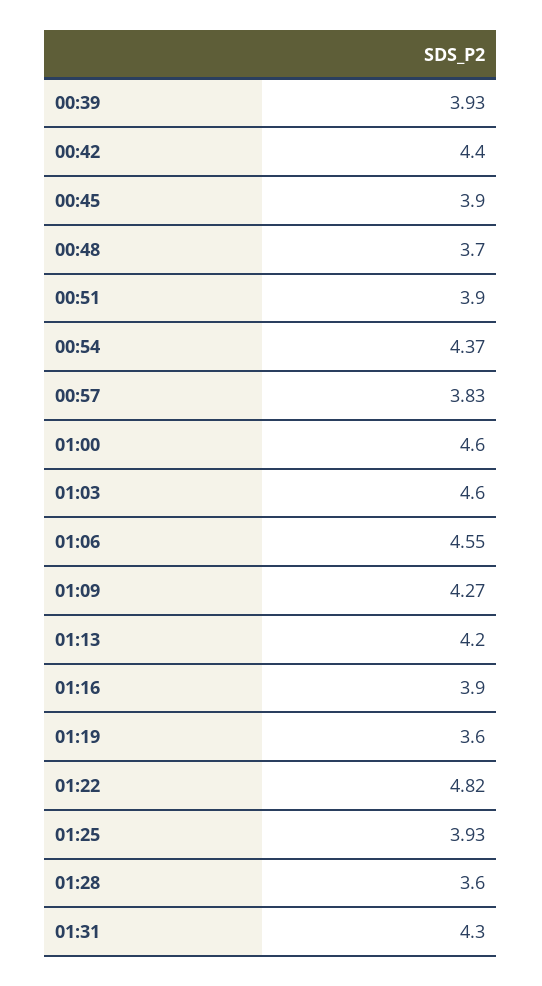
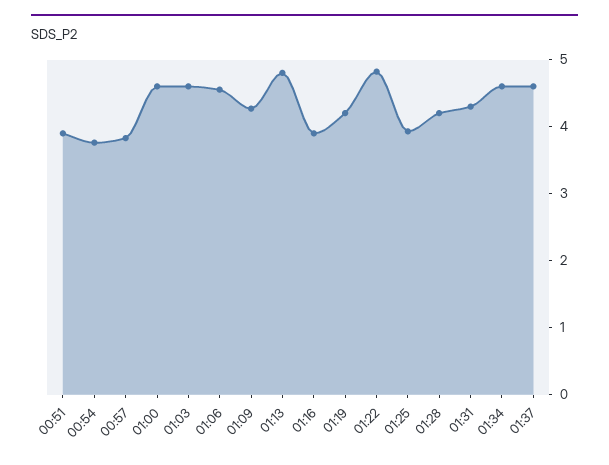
00:39: 3.93 -> none
00:42: 4.4 -> none
00:45: 3.9 -> none
00:48: 3.7 -> none
00:54: 4.37 -> 3.8
01:13: 4.2 -> 4.8
01:19: 3.6 -> 4.2
01:28: 3.6 -> 4.2
01:34: none -> 4.6
01:37: none -> 4.6

